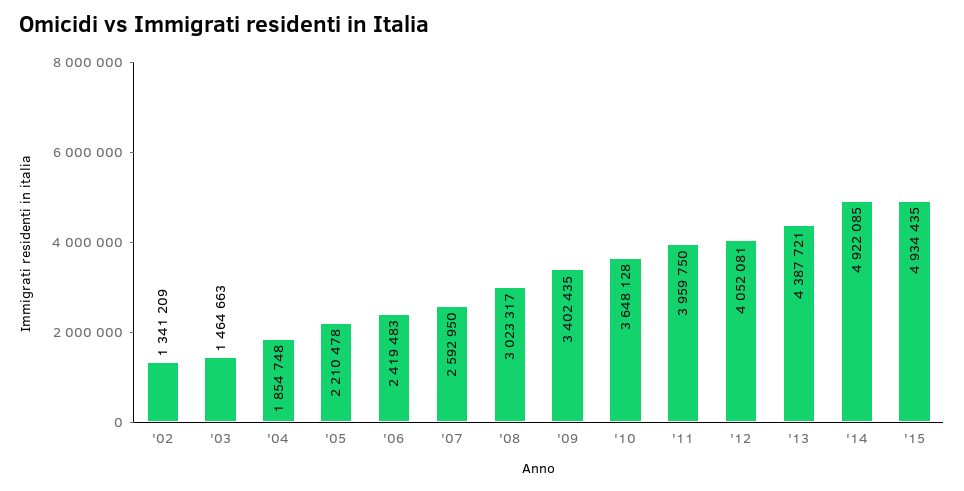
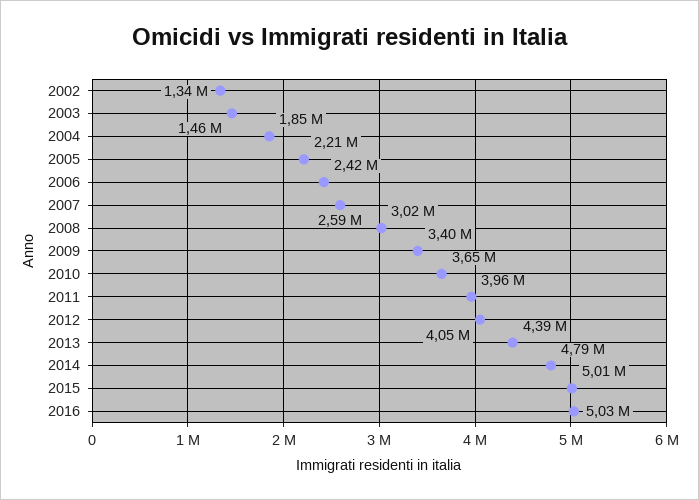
'14: 4922085 -> 4790000
'15: 4934435 -> 5010000
2016: none -> 5030000

